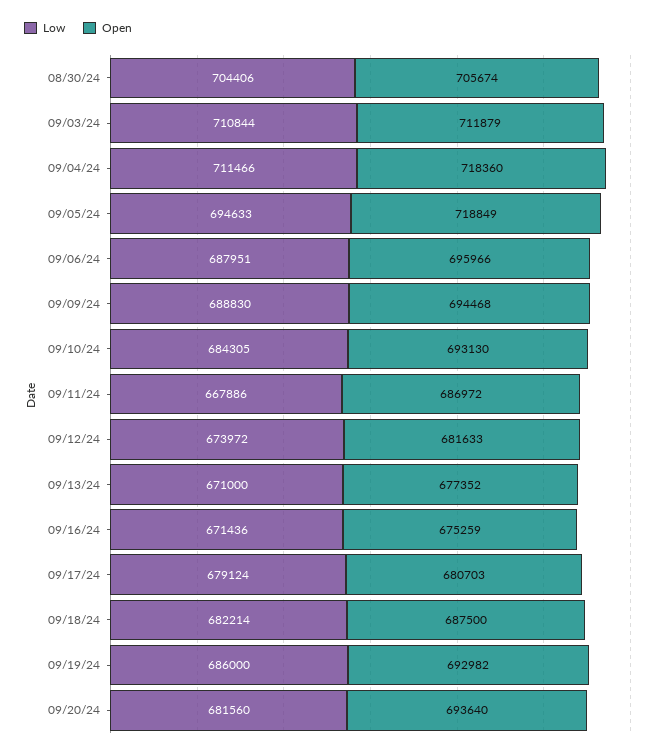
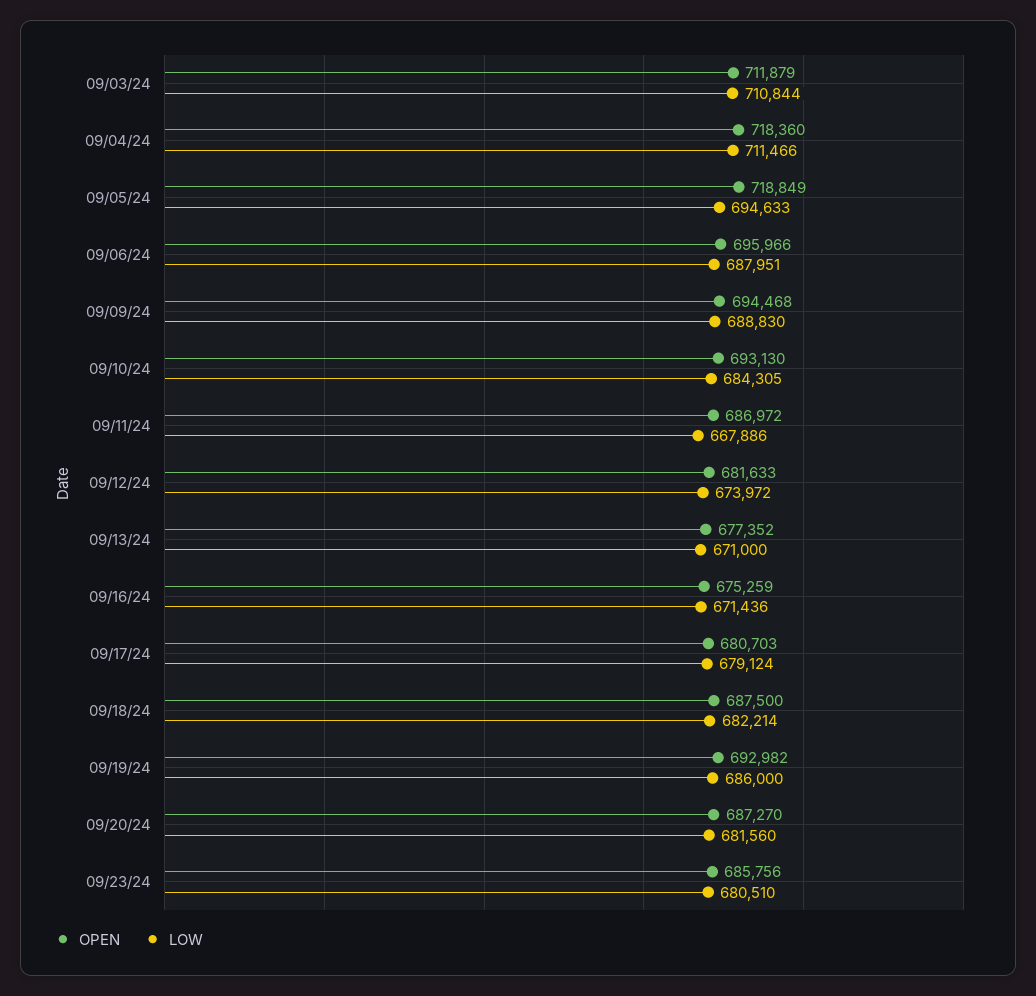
Low, 08/30/24: 704406 -> none
Open, 08/30/24: 705674 -> none
Open, 09/20/24: 693640 -> 687270
Open, 09/23/24: none -> 685756
Low, 09/23/24: none -> 680510

